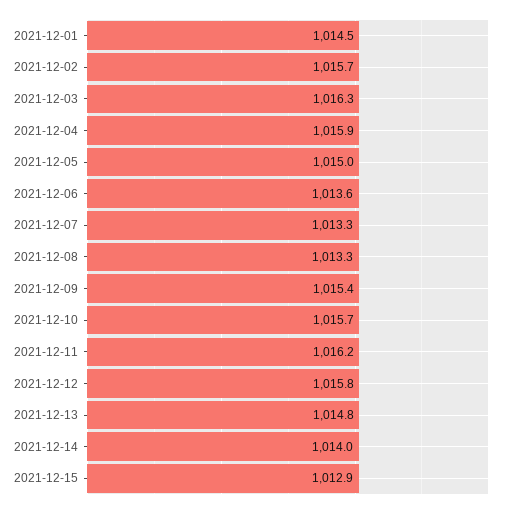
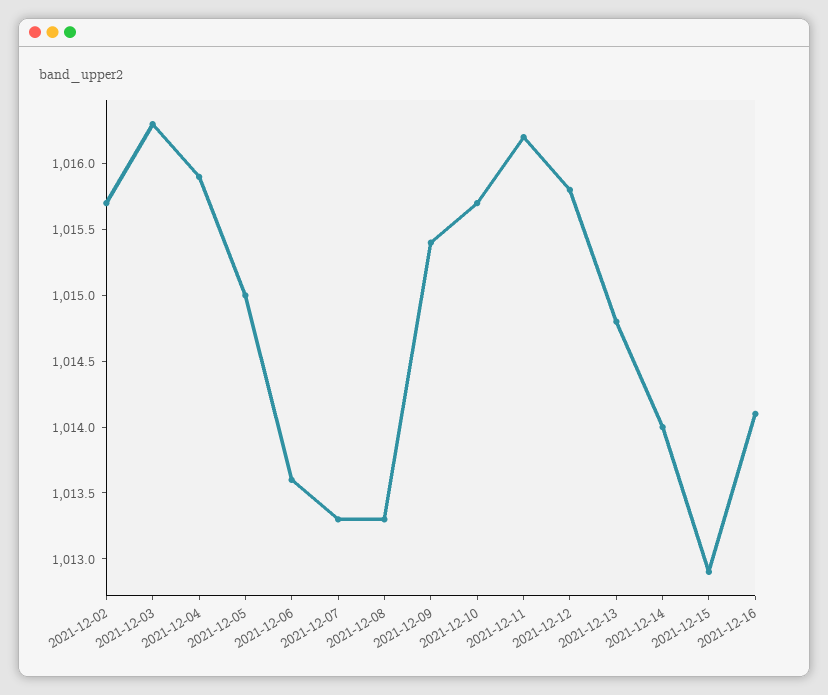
2021-12-01: 1014.5 -> none
2021-12-16: none -> 1014.1

